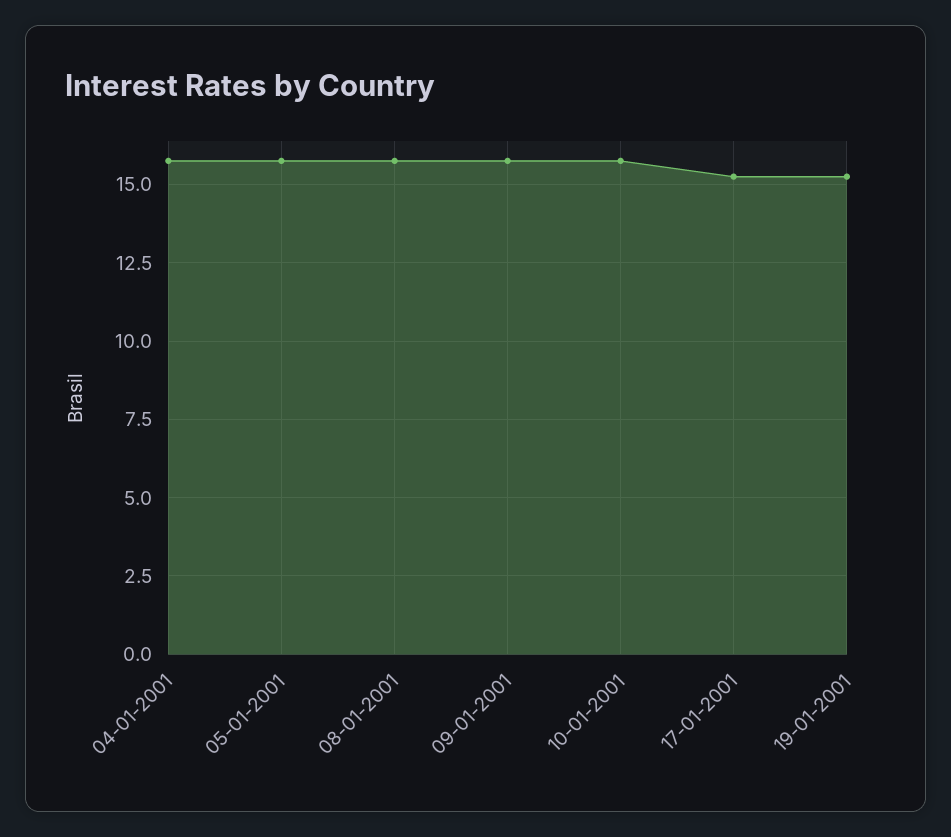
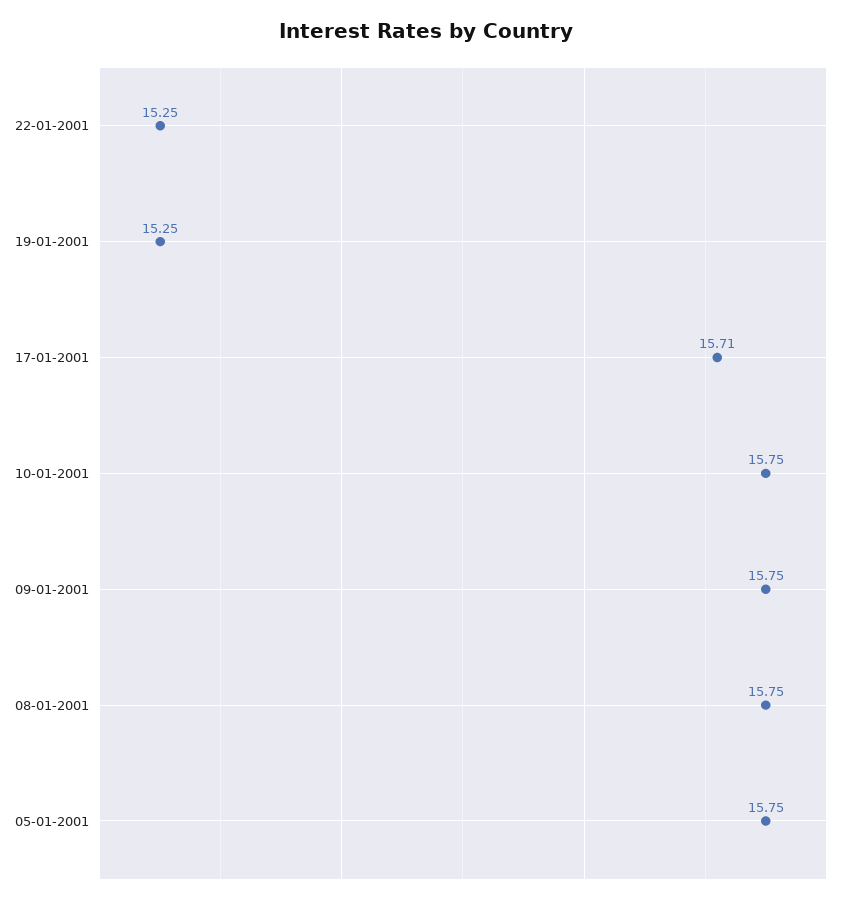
04-01-2001: 15.75 -> none
17-01-2001: 15.25 -> 15.71
22-01-2001: none -> 15.25

